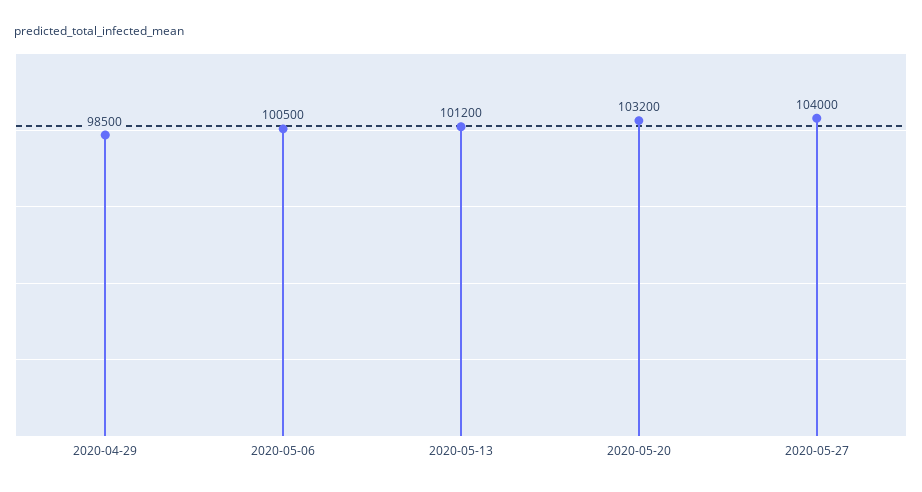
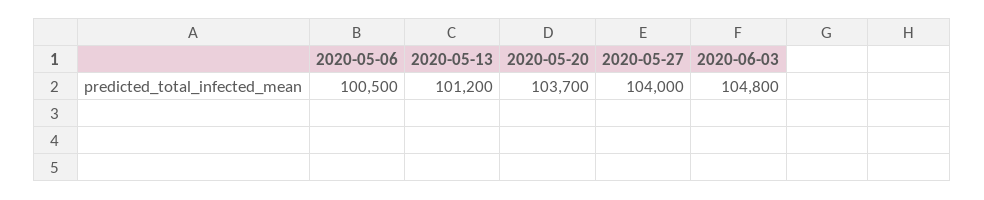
2020-04-29: 98500 -> none
2020-05-20: 103200 -> 103700
2020-06-03: none -> 104800

